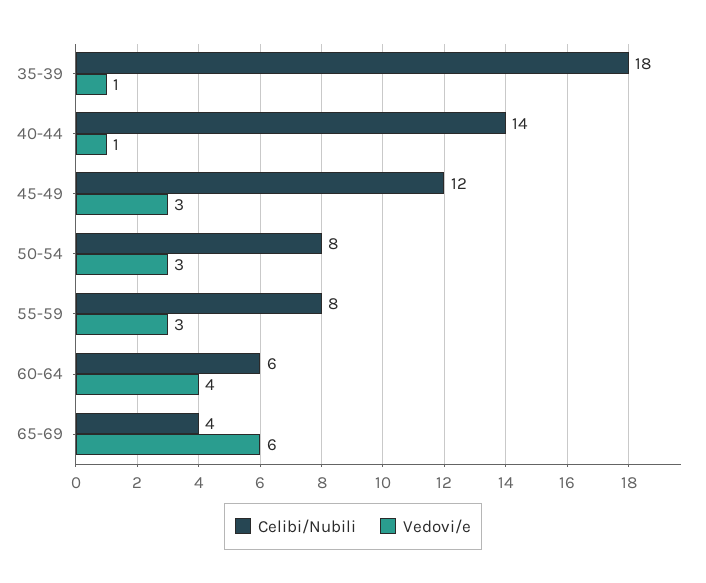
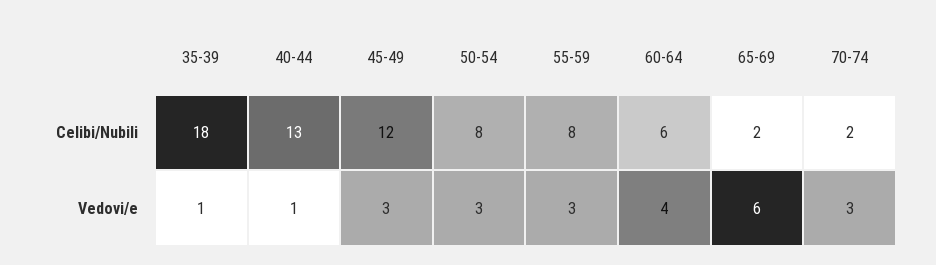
Celibi/Nubili, 40-44: 14 -> 13
Celibi/Nubili, 65-69: 4 -> 2
Celibi/Nubili, 70-74: none -> 2
Vedovi/e, 70-74: none -> 3

